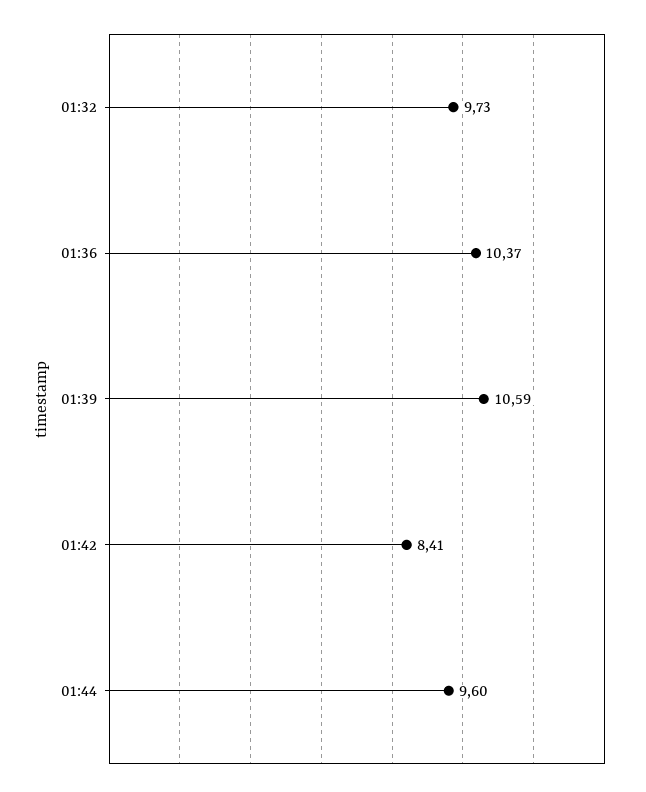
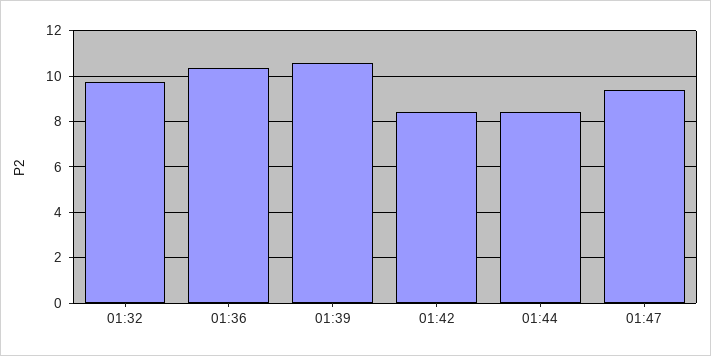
01:44: 9.6 -> 8.5
01:47: none -> 9.5

